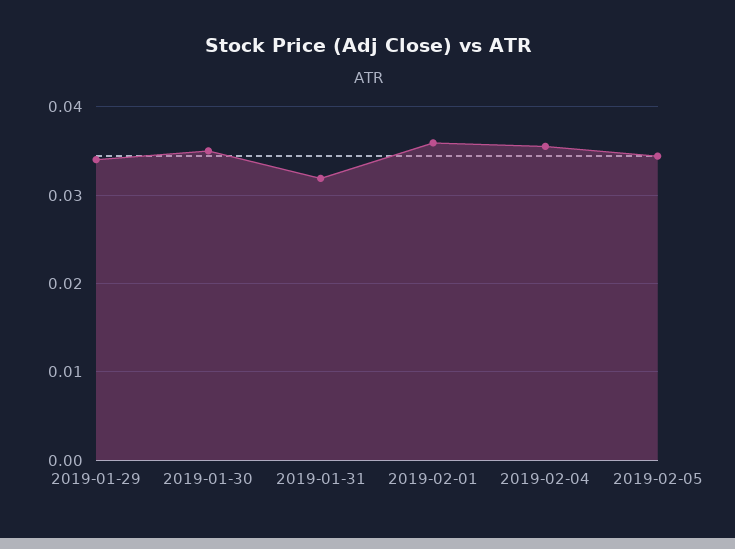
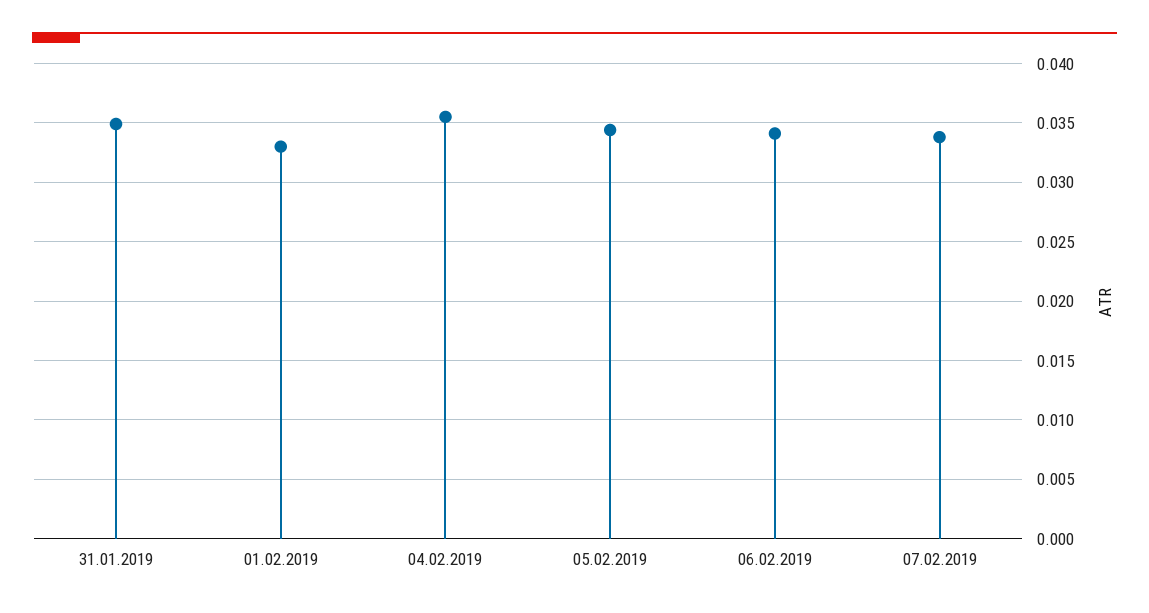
2019-01-29: 0.034 -> none
2019-01-30: 0.035 -> none
2019-01-31: 0.032 -> 0.035
2019-02-01: 0.036 -> 0.033
06.02.2019: none -> 0.034
07.02.2019: none -> 0.034

